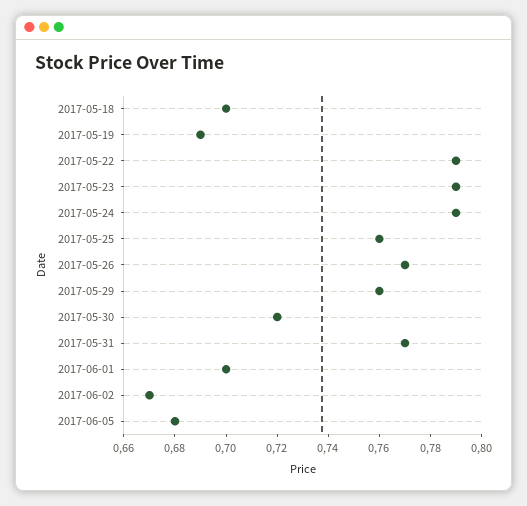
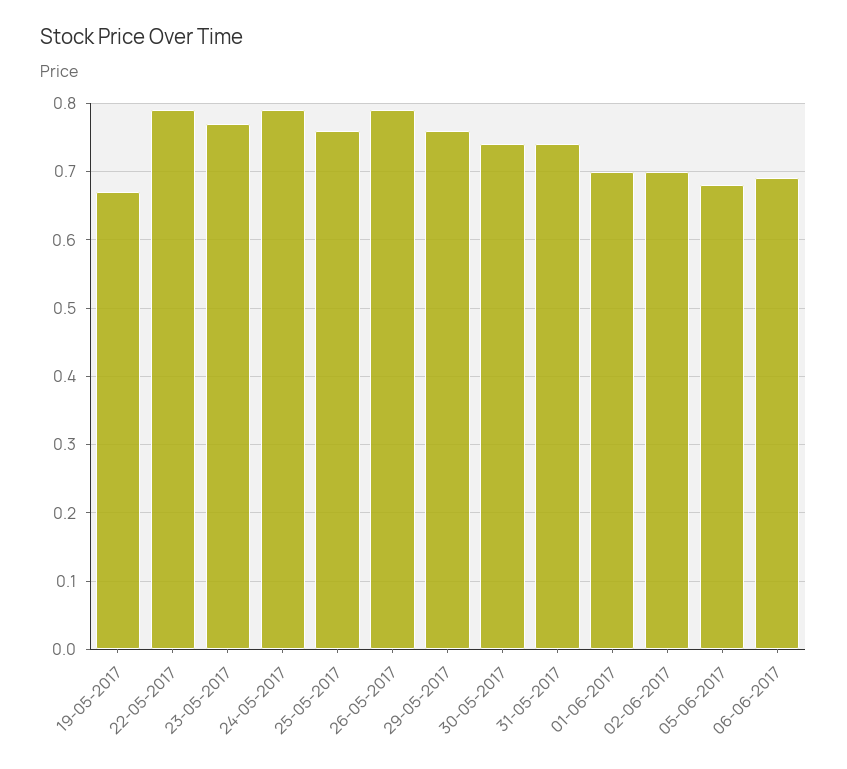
2017-05-18: 0.7 -> none
2017-05-19: 0.69 -> 0.67
2017-05-23: 0.79 -> 0.77
2017-05-26: 0.77 -> 0.79
2017-05-30: 0.72 -> 0.74
2017-05-31: 0.77 -> 0.74
2017-06-02: 0.67 -> 0.7
06-06-2017: none -> 0.69

